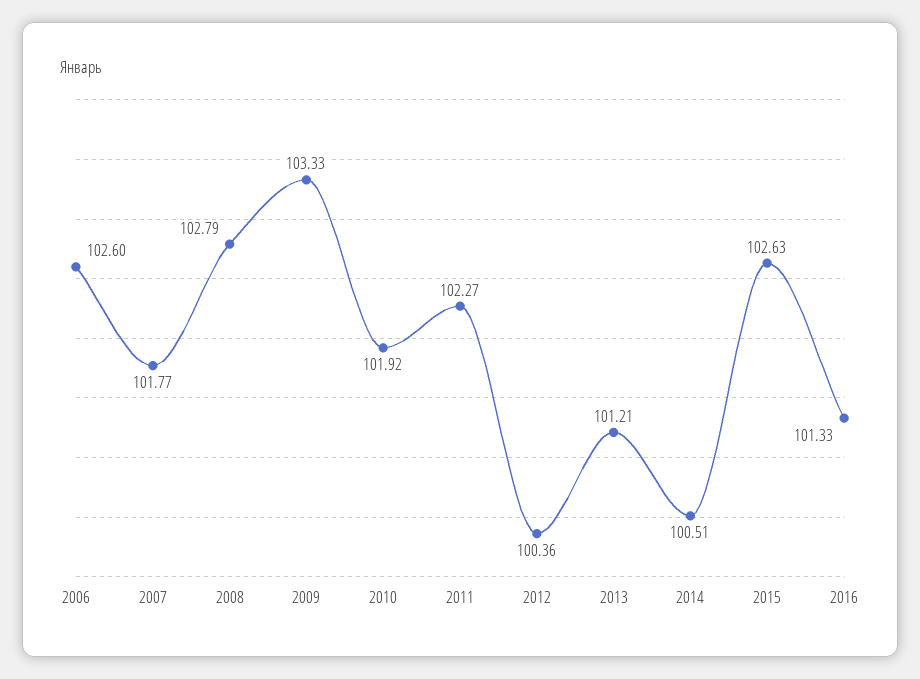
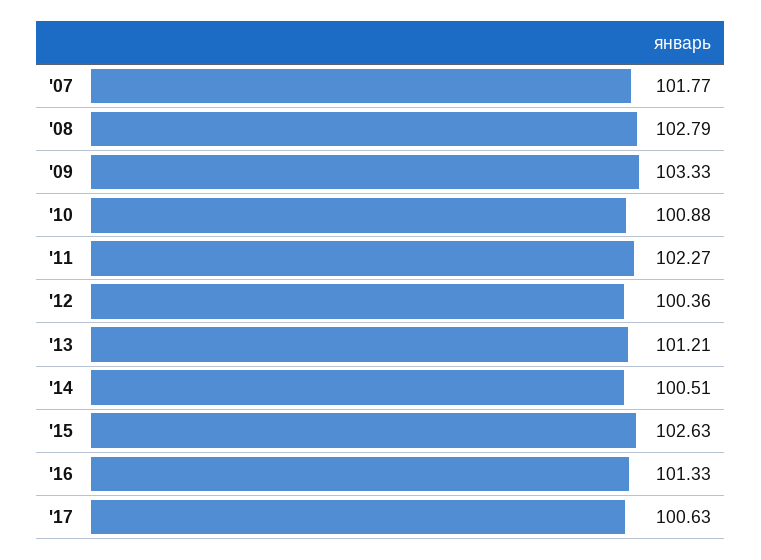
2006: 102.6 -> none
2010: 101.92 -> 100.88
'17: none -> 100.63

